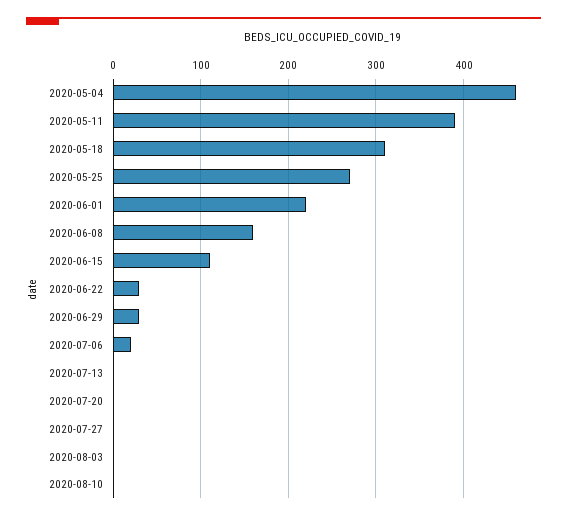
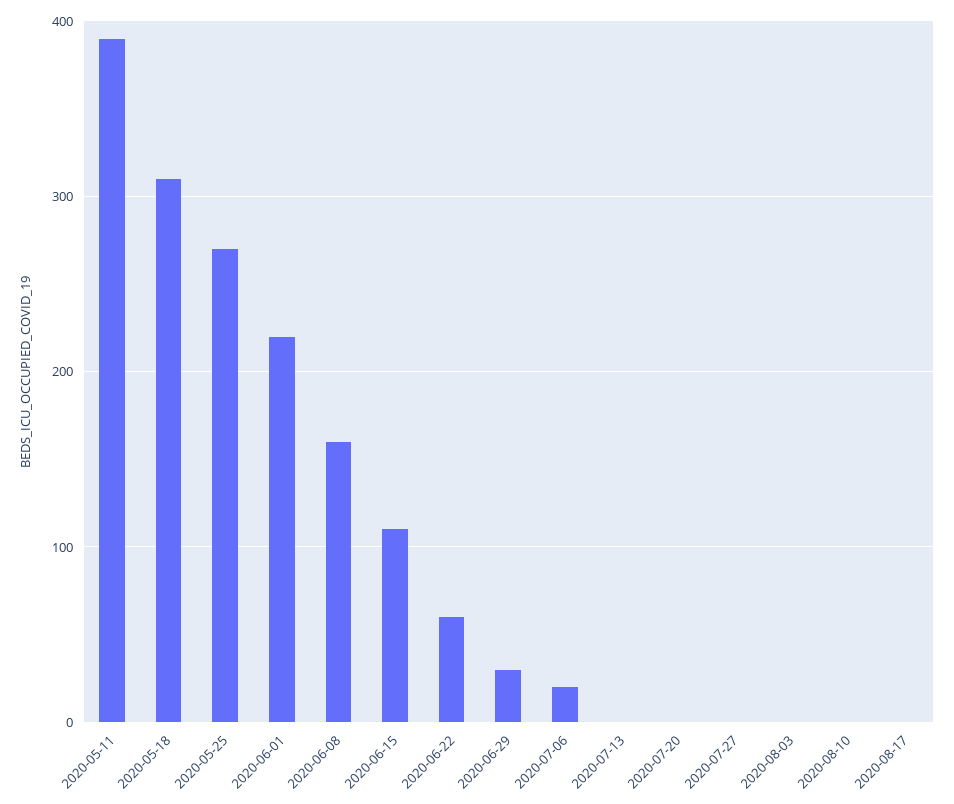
2020-05-04: 460 -> none
2020-06-22: 30 -> 60
2020-08-17: none -> 0

